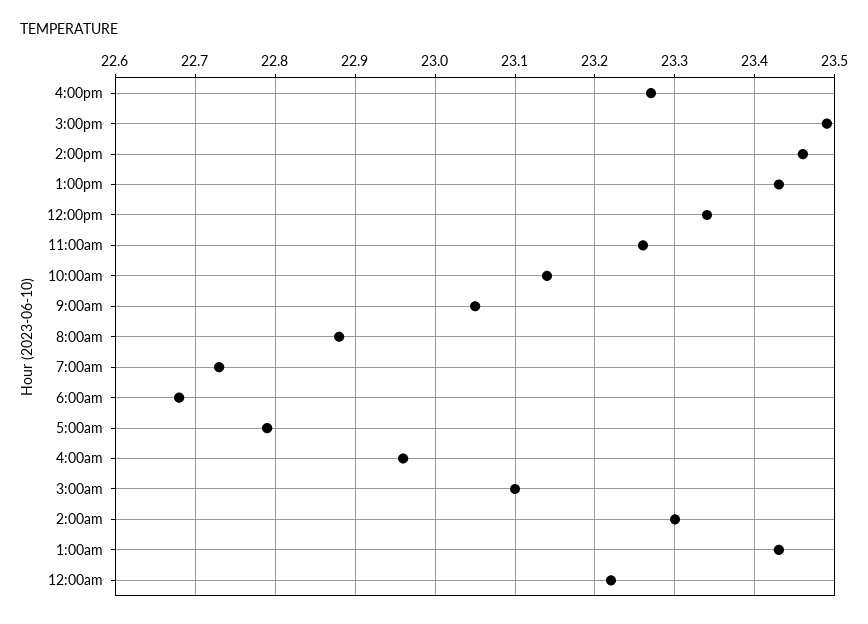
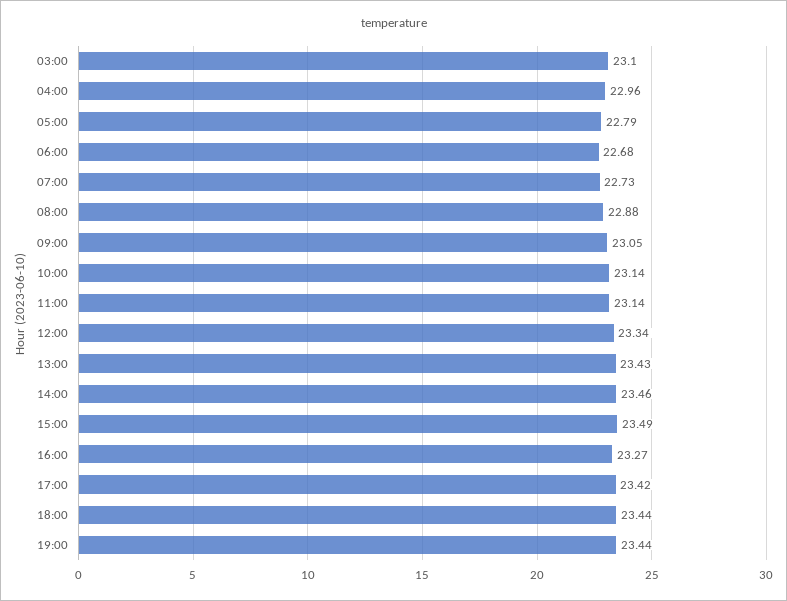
11:00am: 23.26 -> 23.14
2:00am: 23.3 -> none
1:00am: 23.43 -> none
12:00am: 23.22 -> none
17:00: none -> 23.42
18:00: none -> 23.44
19:00: none -> 23.44

